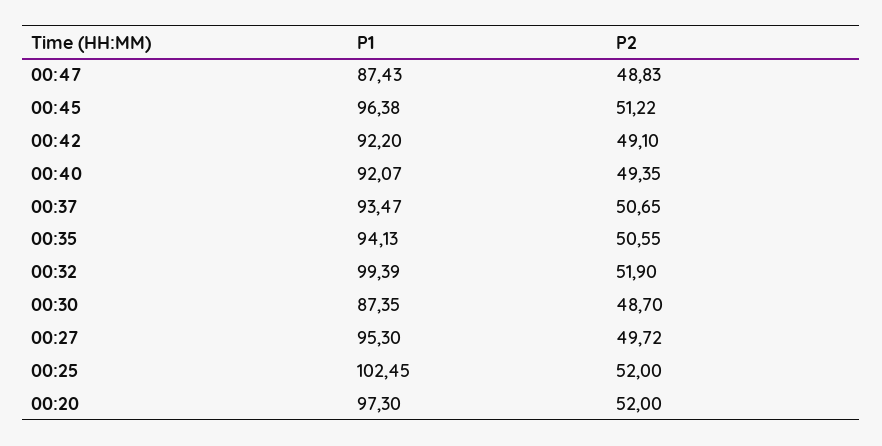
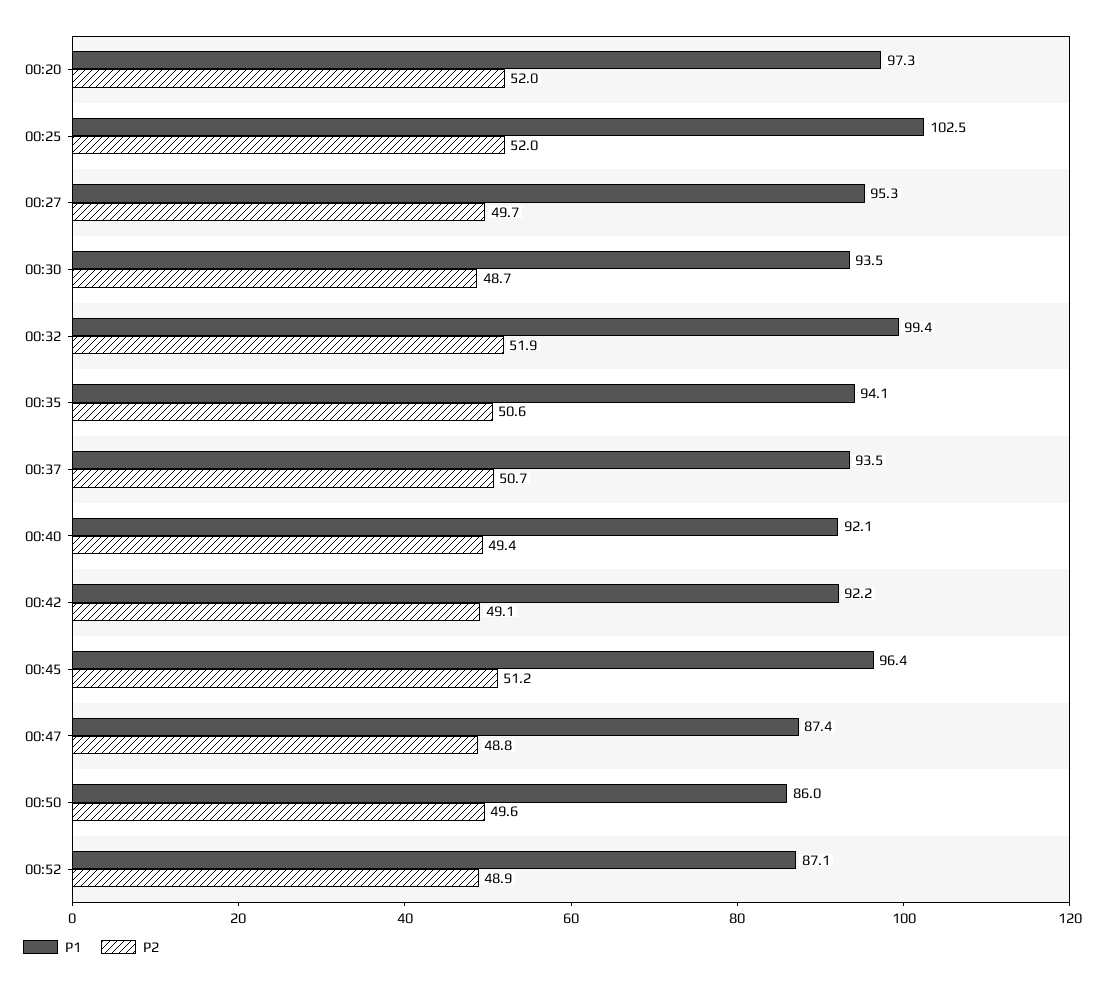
P1, 00:30: 87.35 -> 93.5
P1, 00:50: none -> 86
P2, 00:50: none -> 49.6
P1, 00:52: none -> 87.1
P2, 00:52: none -> 48.9

